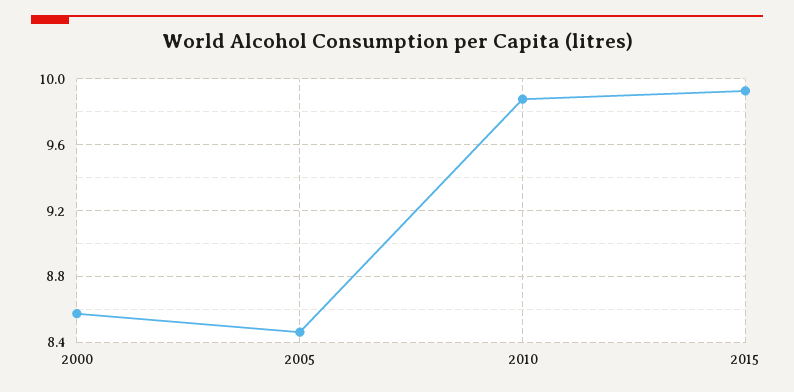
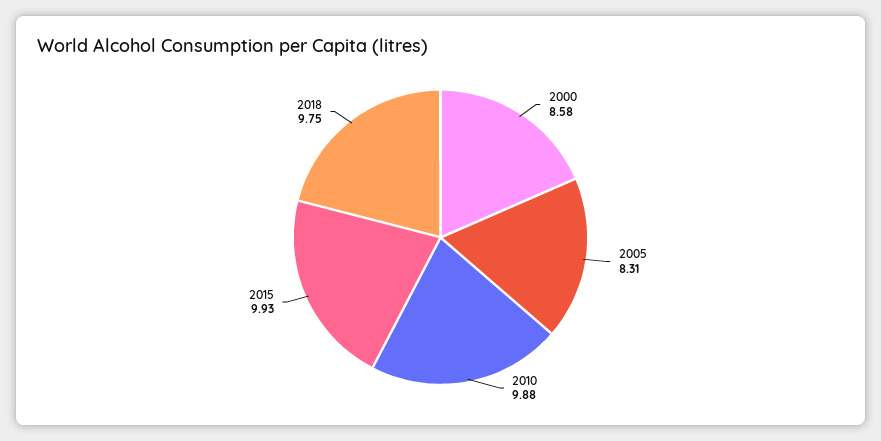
2005: 8.45 -> 8.31
2018: none -> 9.75

